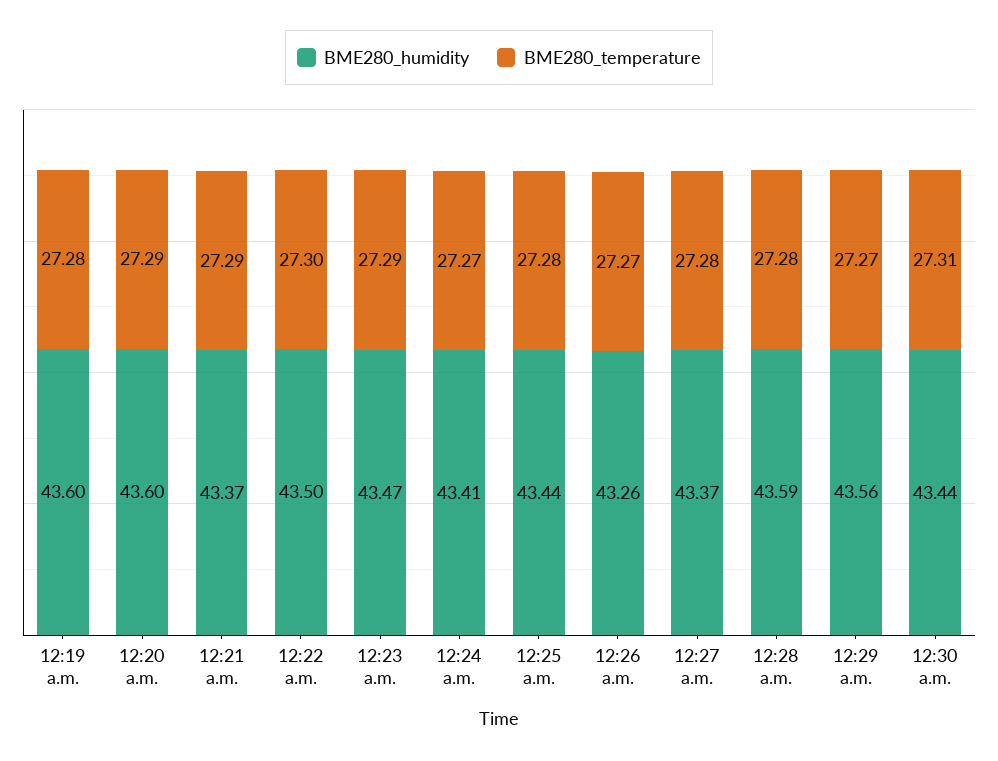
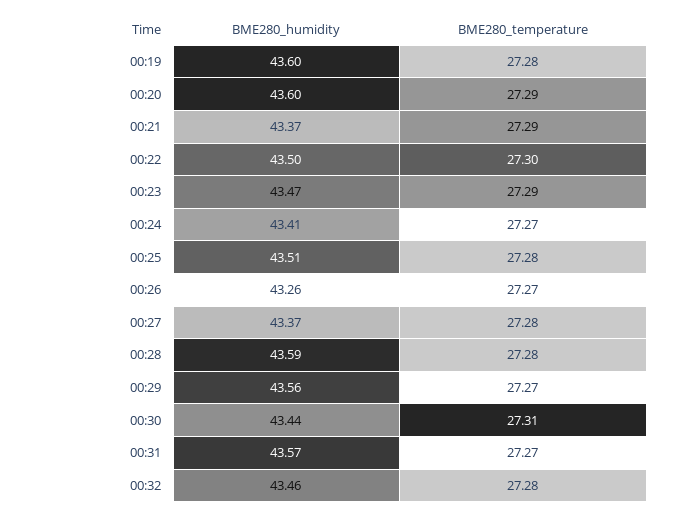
BME280_humidity, 12:25 a.m.: 43.44 -> 43.51
BME280_humidity, 00:31: none -> 43.57
BME280_temperature, 00:31: none -> 27.27
BME280_humidity, 00:32: none -> 43.46
BME280_temperature, 00:32: none -> 27.28

